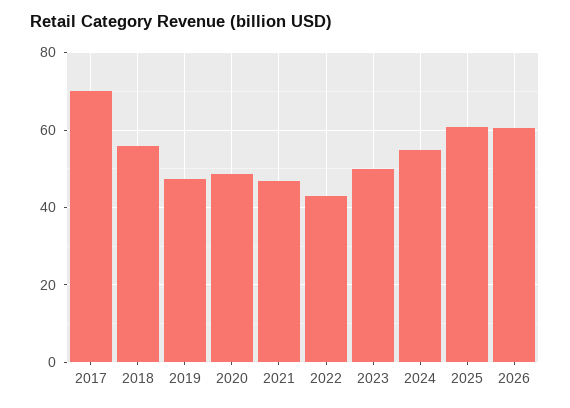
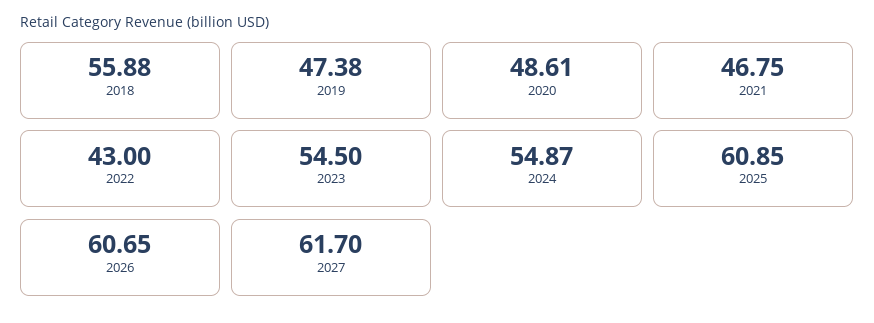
2017: 70 -> none
2023: 50 -> 54.5
2027: none -> 61.7

